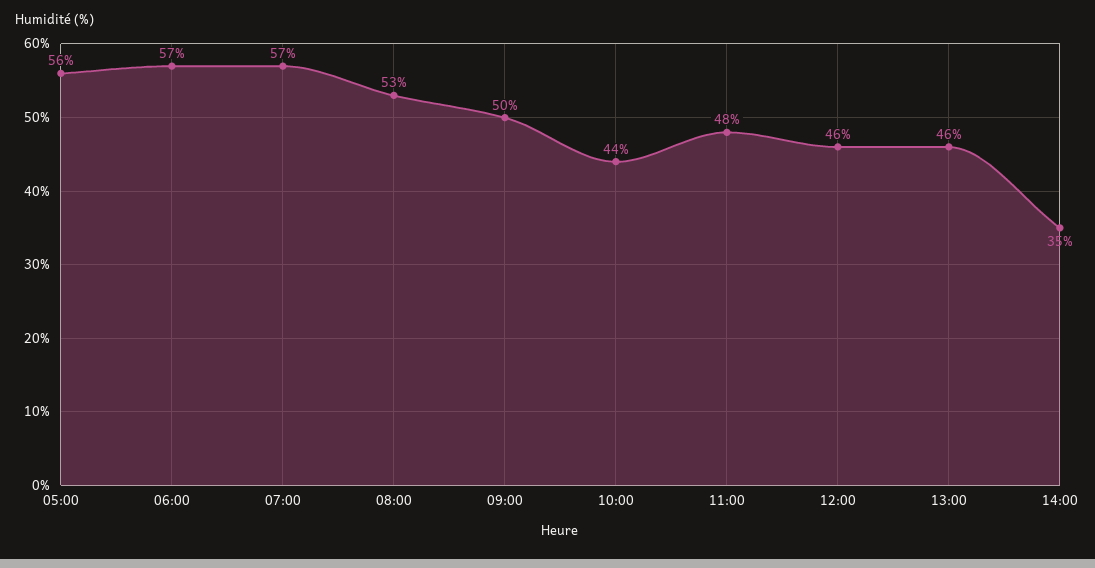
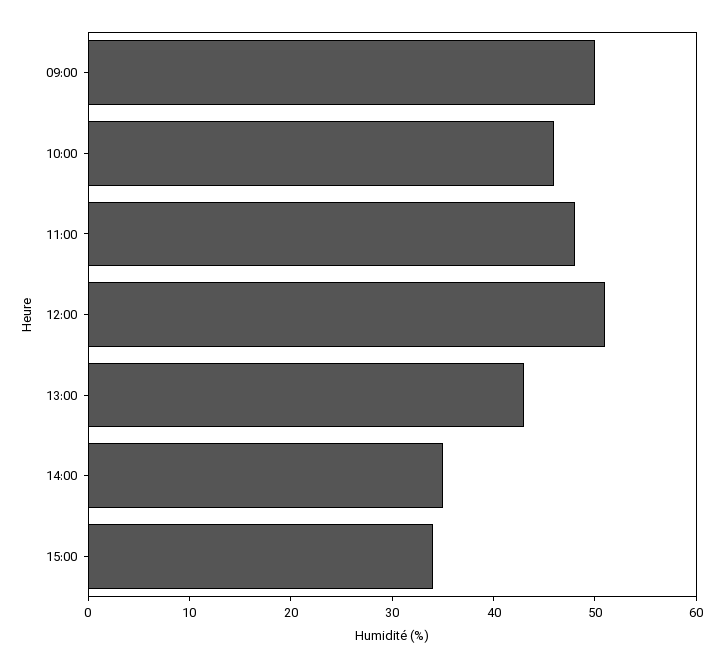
05:00: 56 -> none
06:00: 57 -> none
07:00: 57 -> none
08:00: 53 -> none
10:00: 44 -> 46
12:00: 46 -> 51
13:00: 46 -> 43
15:00: none -> 34

